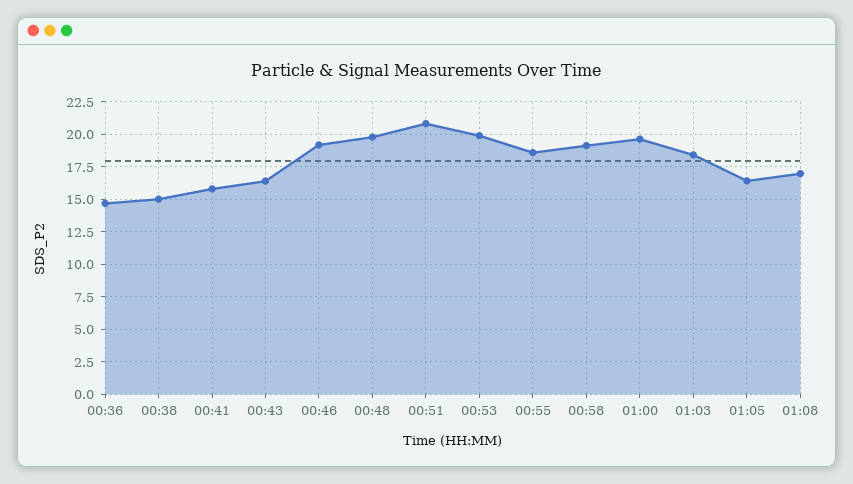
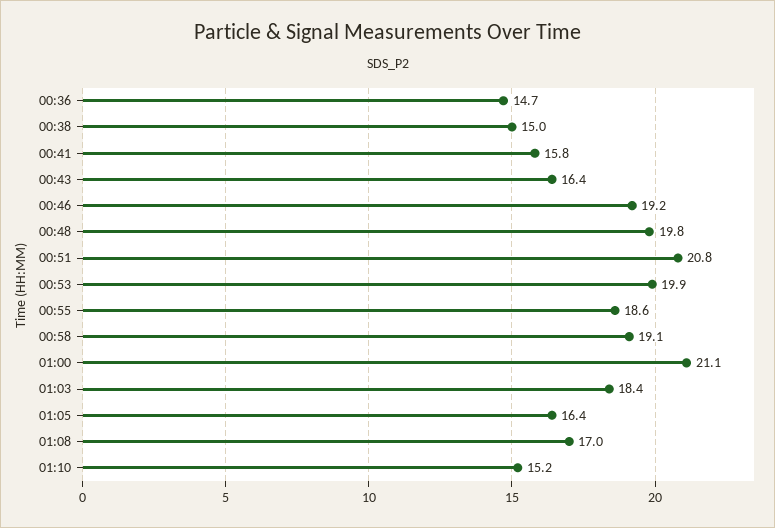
01:00: 19.5 -> 21.1
01:10: none -> 15.2

